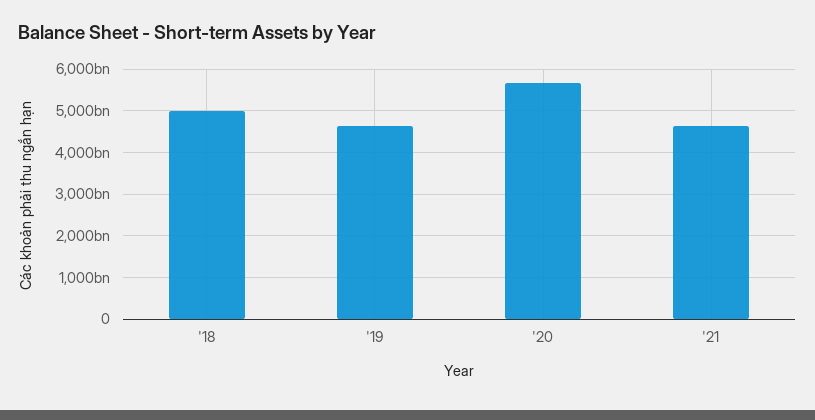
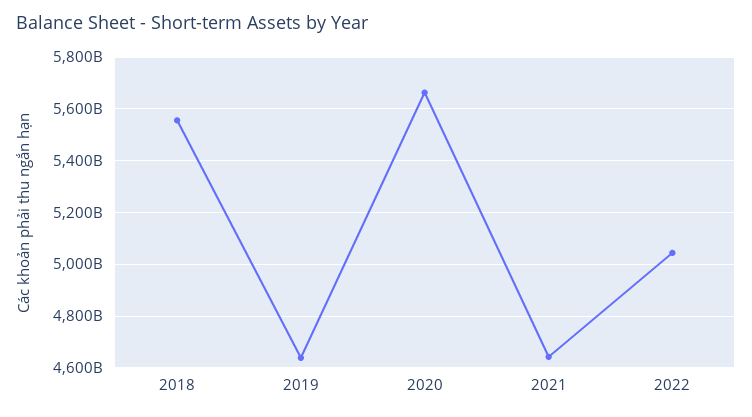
'18: 5000000000000 -> 5550000000000
2022: none -> 5050000000000

